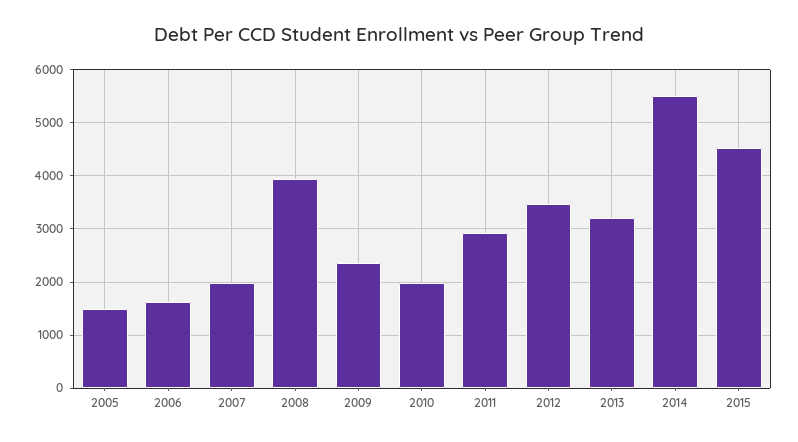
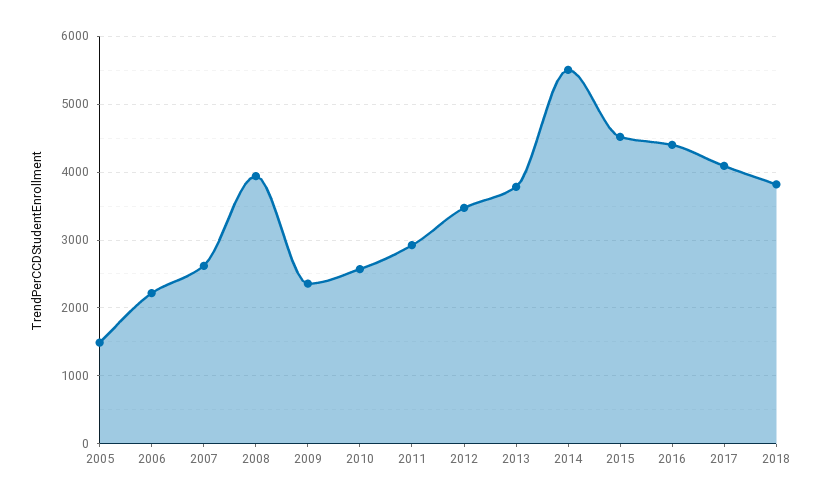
2006: 1600 -> 2200
2007: 2000 -> 2600
2010: 2000 -> 2600
2013: 3200 -> 3800
2016: none -> 4400
2017: none -> 4100
2018: none -> 3800

